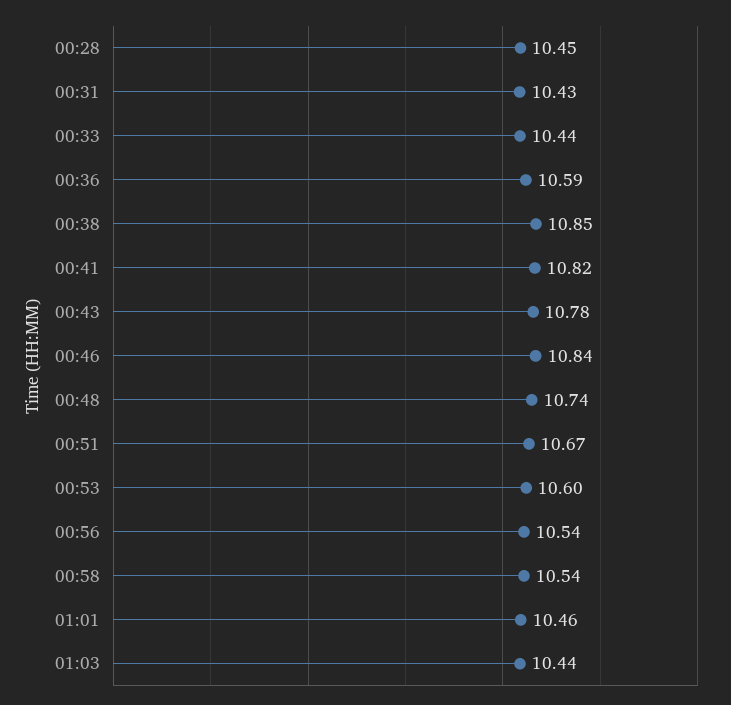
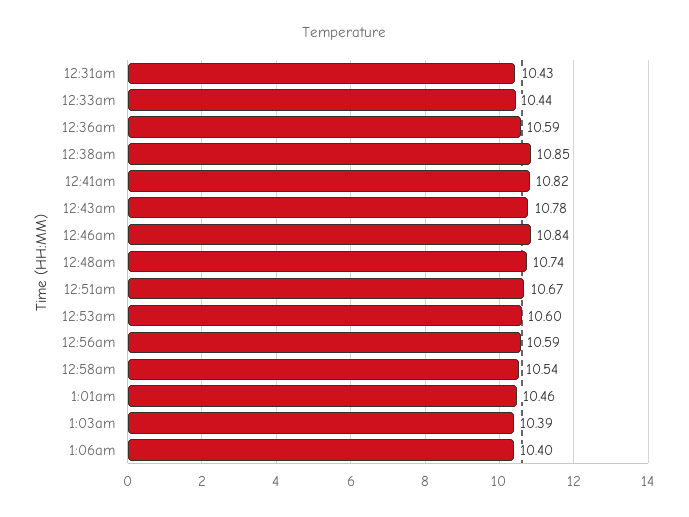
00:28: 10.45 -> none
00:56: 10.54 -> 10.59
01:03: 10.44 -> 10.39
1:06am: none -> 10.4

